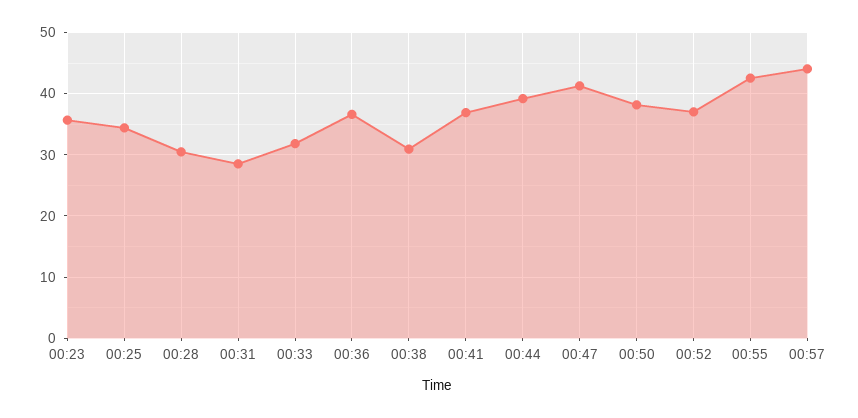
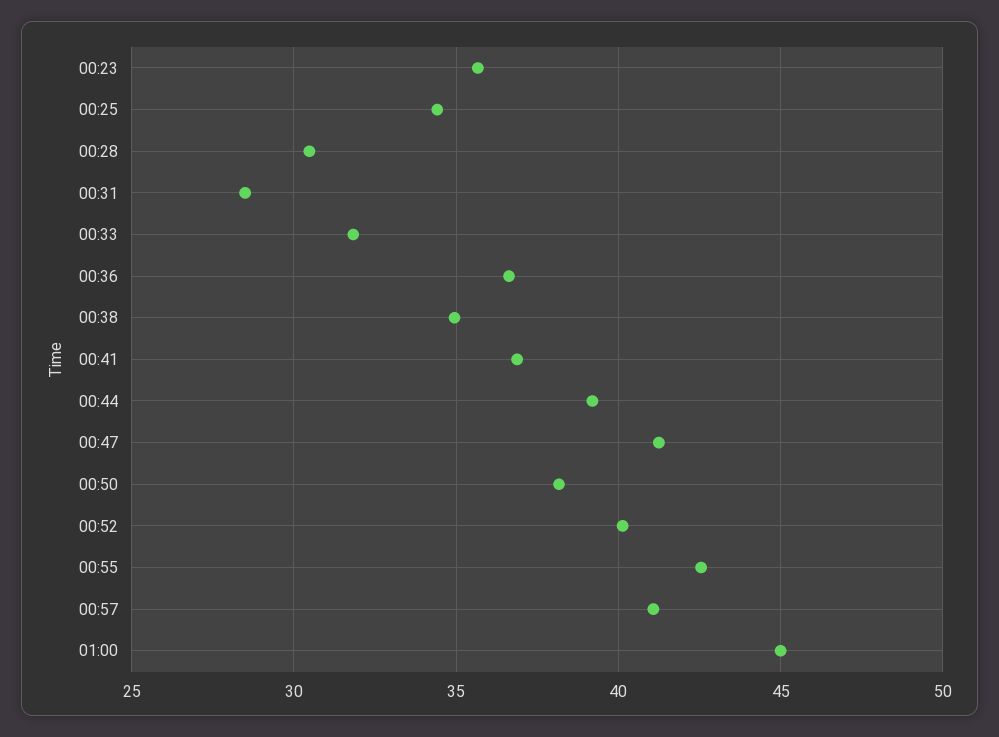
00:38: 31 -> 35
00:52: 37 -> 40
00:57: 44 -> 41
01:00: none -> 45

